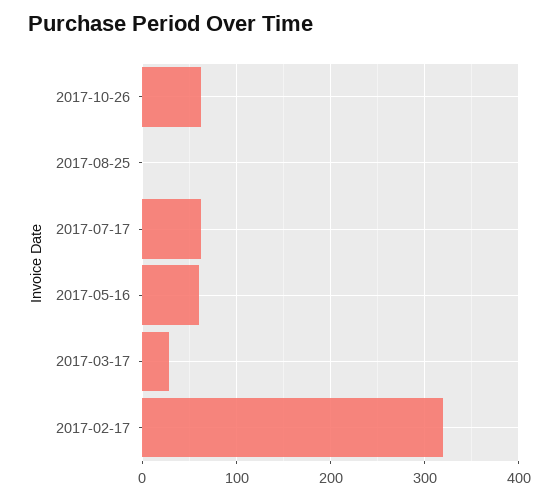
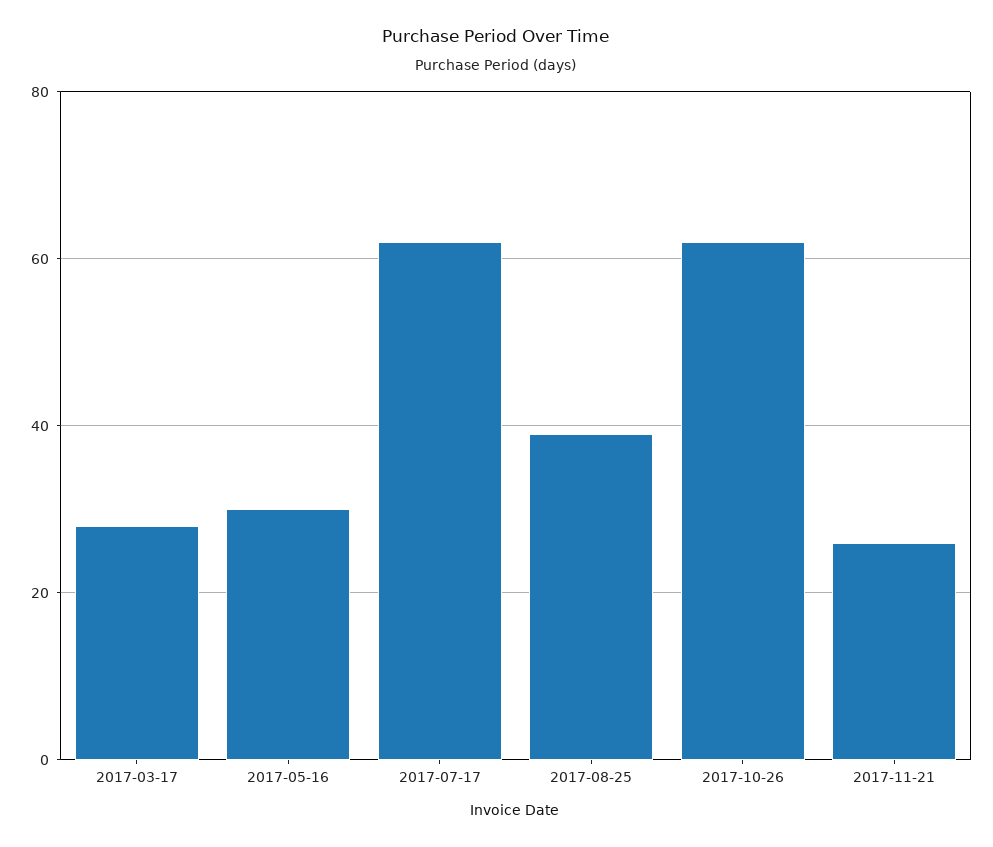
2017-08-25: 0 -> 40
2017-05-16: 60 -> 30
2017-02-17: 320 -> none
2017-11-21: none -> 25

